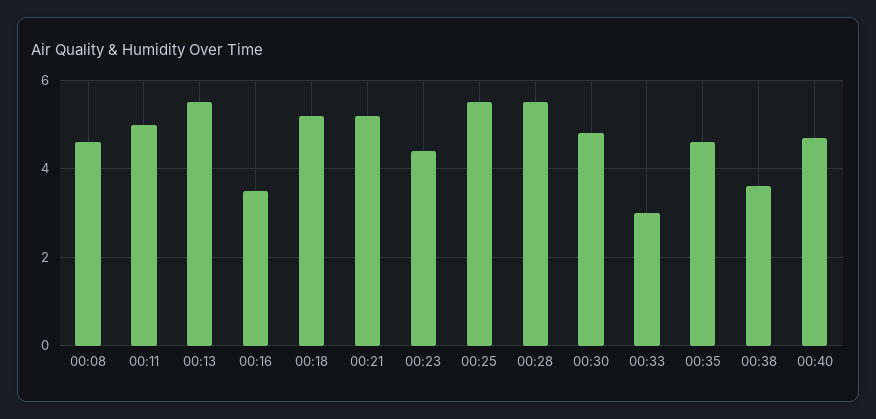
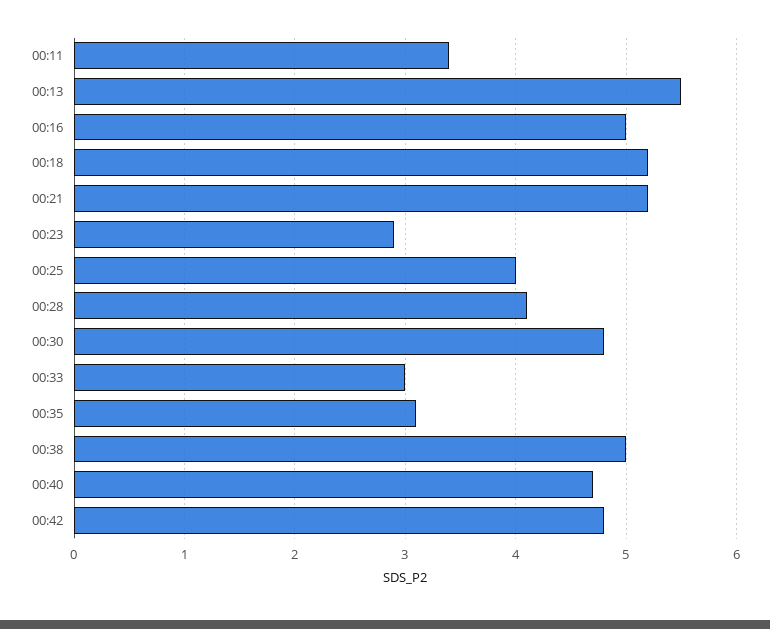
00:08: 4.5 -> none
00:11: 5 -> 3.4
00:16: 3.5 -> 5
00:23: 4.5 -> 2.9
00:25: 5.5 -> 4
00:28: 5.5 -> 4.1
00:35: 4.5 -> 3.1
00:38: 3.5 -> 5
00:42: none -> 4.8

